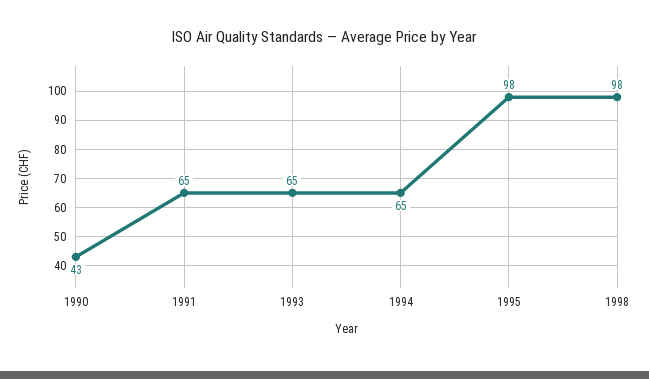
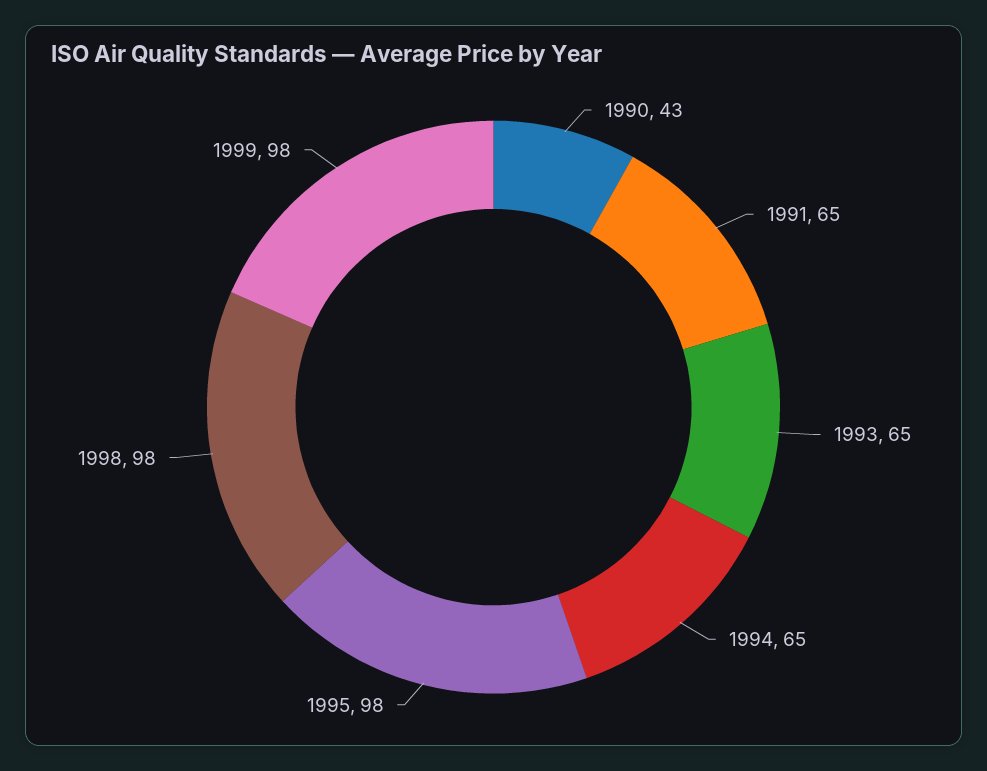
1999: none -> 98

